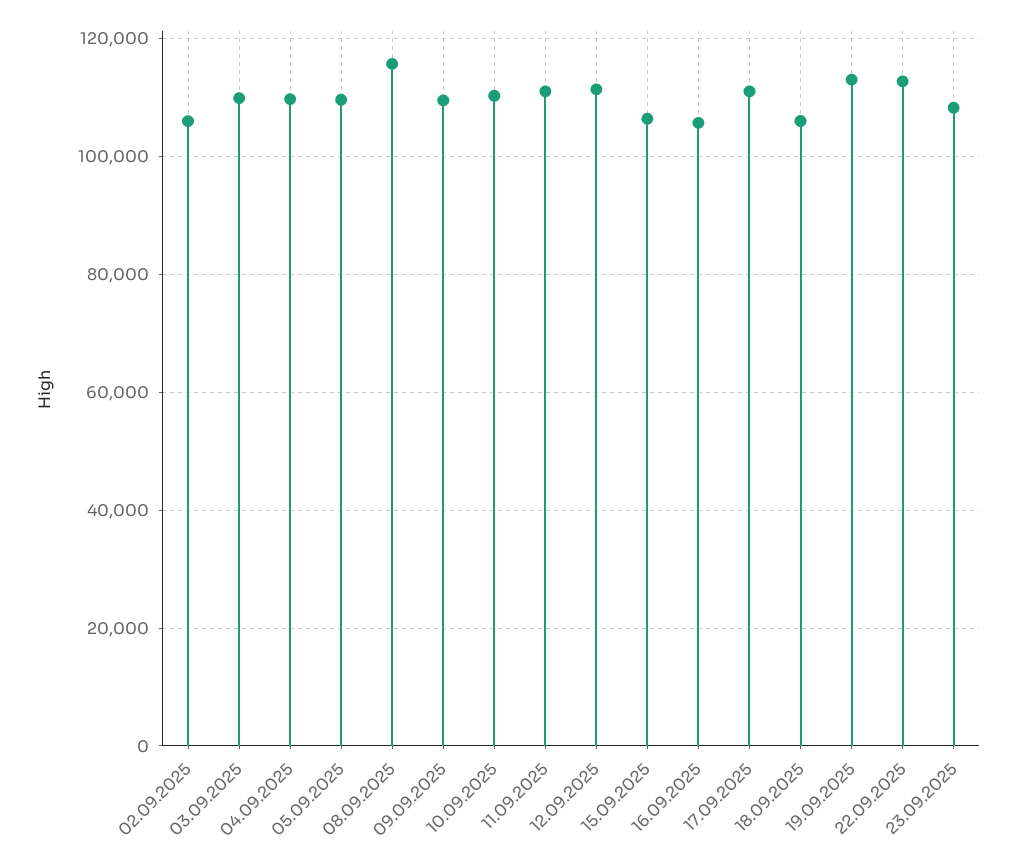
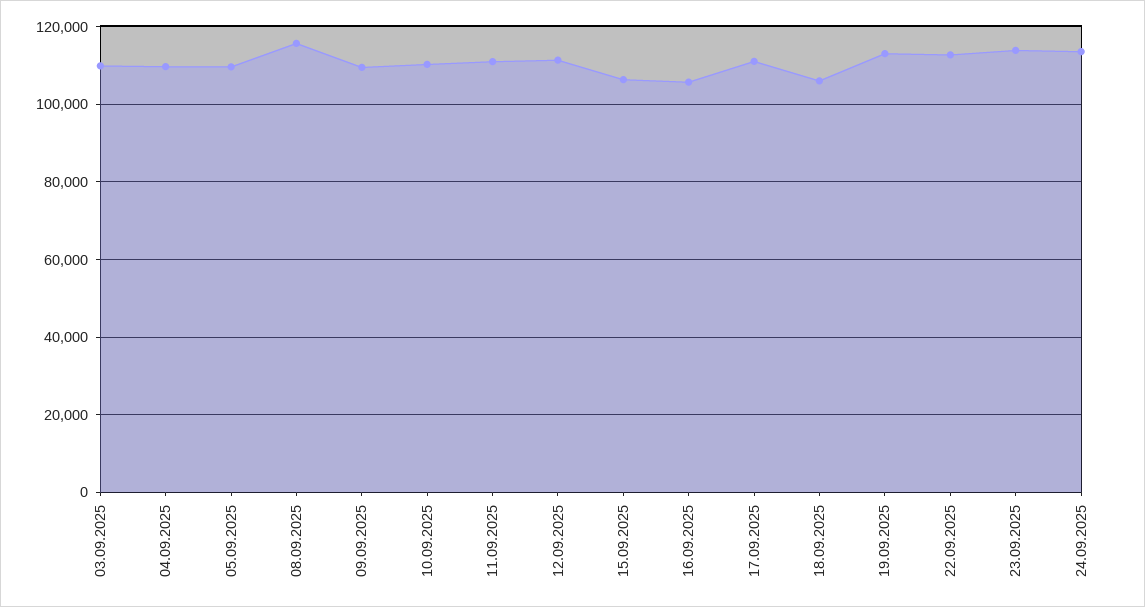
02.09.2025: 106000 -> none
23.09.2025: 108000 -> 114000
24.09.2025: none -> 114000

